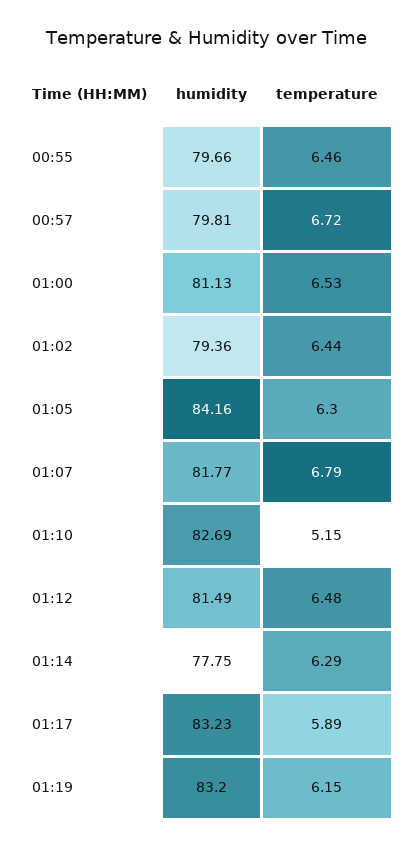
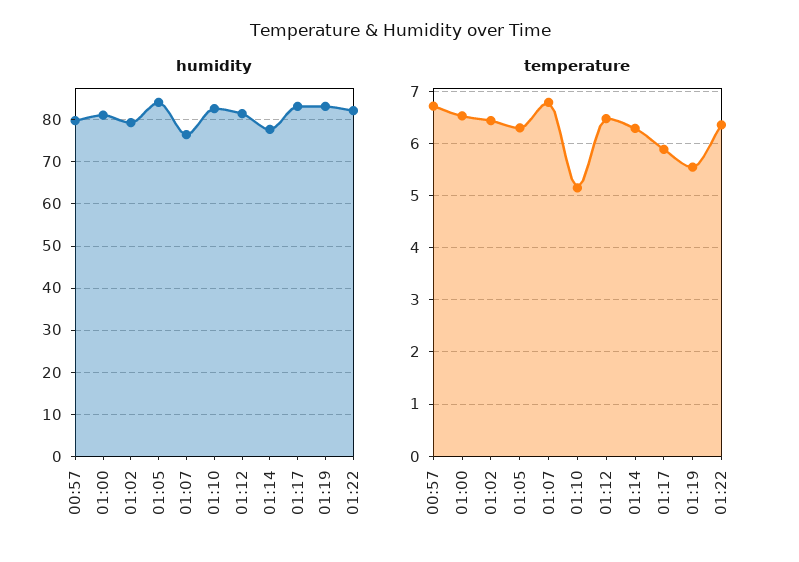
humidity, 00:55: 79.66 -> none
temperature, 00:55: 6.46 -> none
humidity, 01:07: 81.77 -> 76
temperature, 01:19: 6.15 -> 5.6
humidity, 01:22: none -> 82
temperature, 01:22: none -> 6.4

